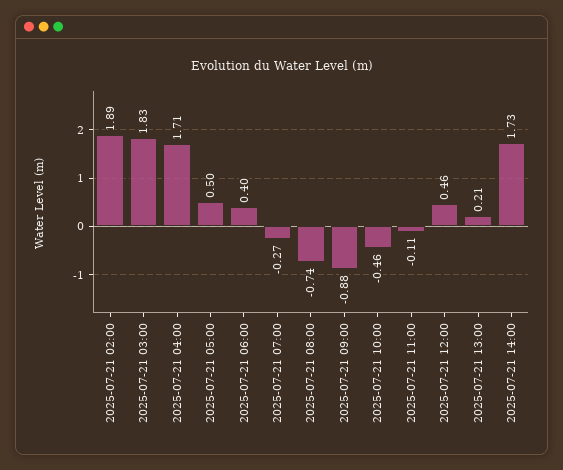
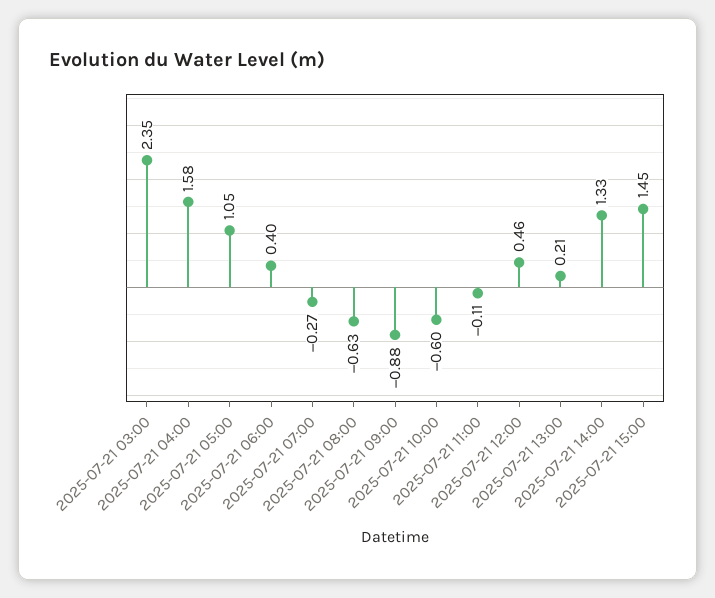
2025-07-21 02:00: 1.89 -> none
2025-07-21 03:00: 1.83 -> 2.35
2025-07-21 04:00: 1.71 -> 1.58
2025-07-21 05:00: 0.5 -> 1.05
2025-07-21 08:00: -0.74 -> -0.63
2025-07-21 10:00: -0.46 -> -0.6
2025-07-21 14:00: 1.73 -> 1.33
2025-07-21 15:00: none -> 1.45

